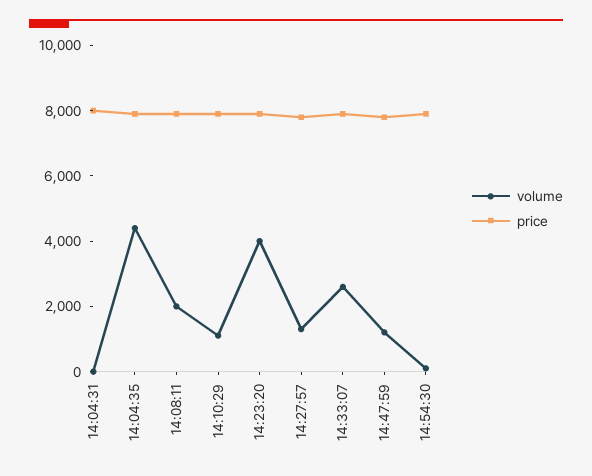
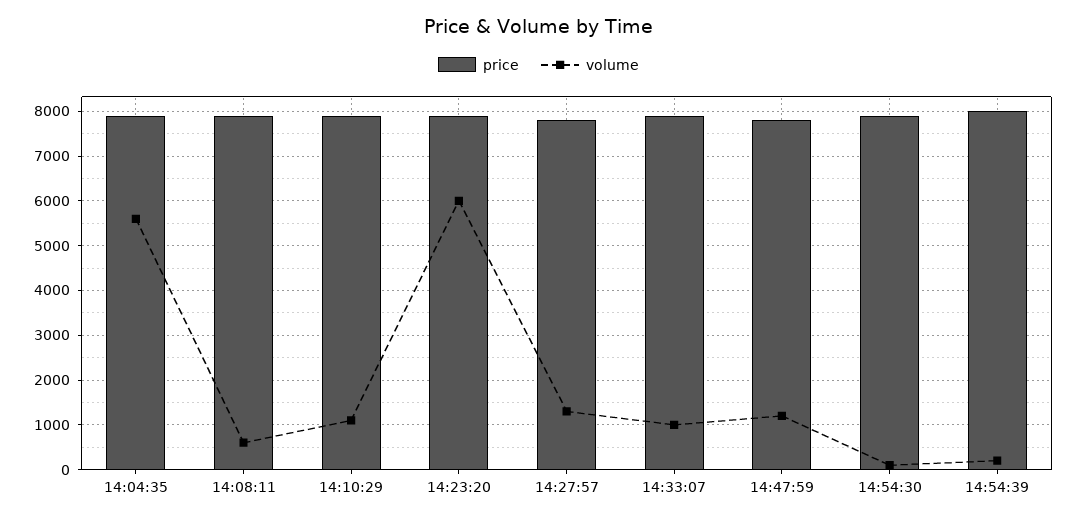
volume, 14:04:31: 0 -> none
price, 14:04:31: 8000 -> none
volume, 14:04:35: 4500 -> 5600
volume, 14:08:11: 2000 -> 600
volume, 14:23:20: 4000 -> 6000
volume, 14:33:07: 2500 -> 1000
price, 14:54:39: none -> 8000
volume, 14:54:39: none -> 200

